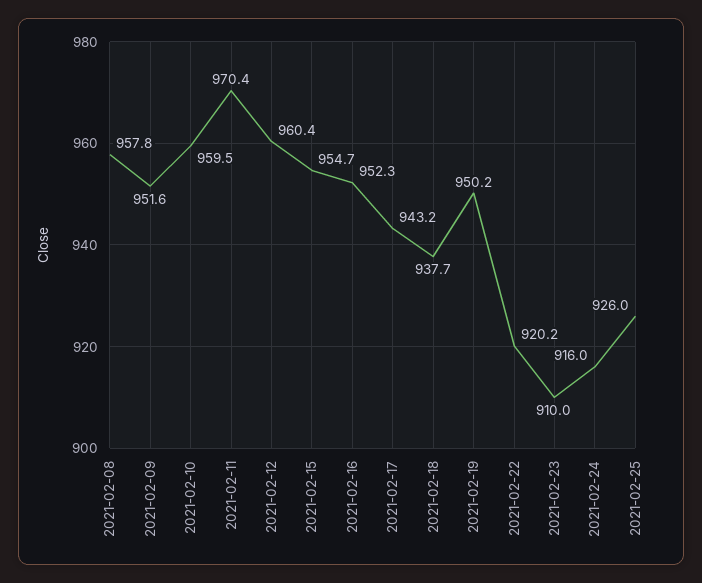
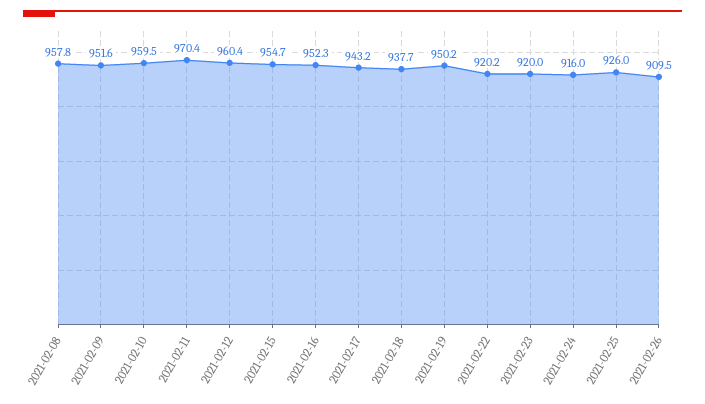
2021-02-23: 910 -> 920
2021-02-26: none -> 909.5

